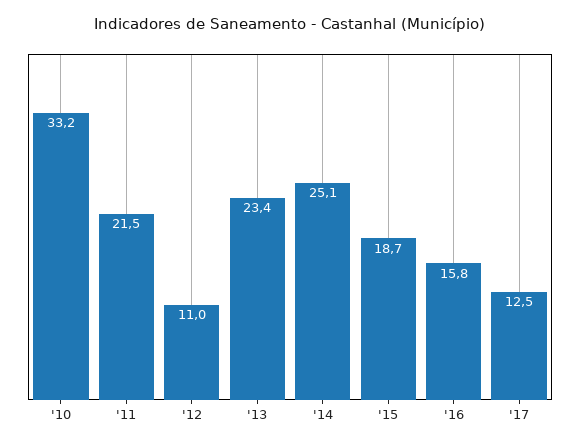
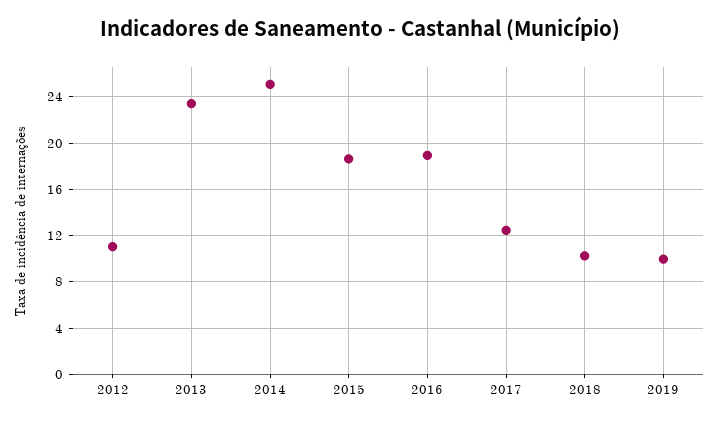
'10: 33.2 -> none
'11: 21.5 -> none
'16: 15.8 -> 19
2018: none -> 10
2019: none -> 10

